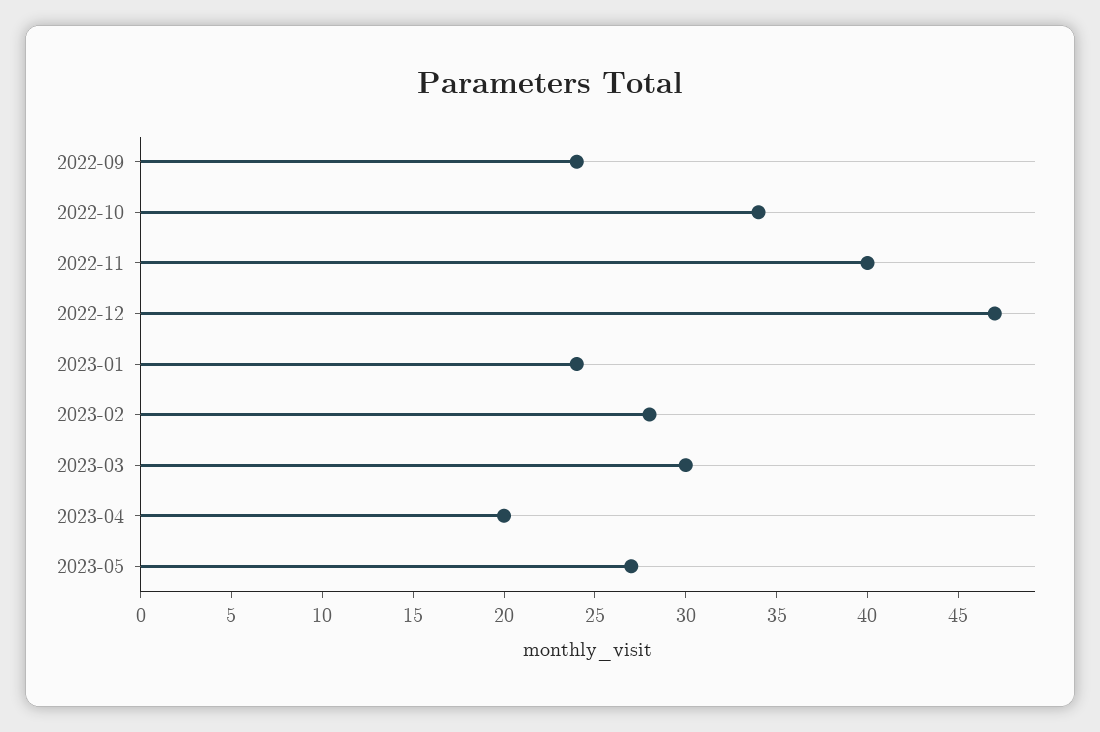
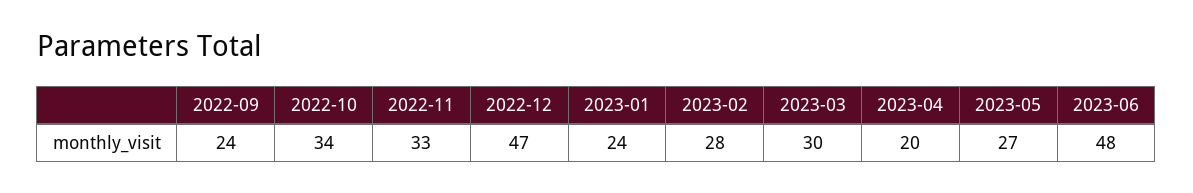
2022-11: 40 -> 33
2023-06: none -> 48

